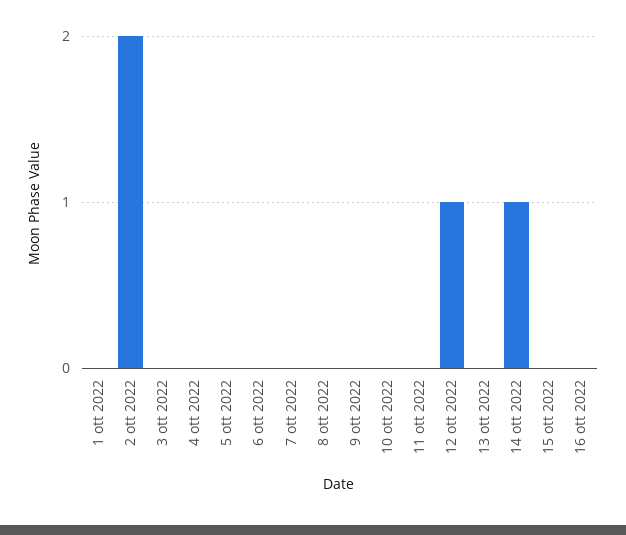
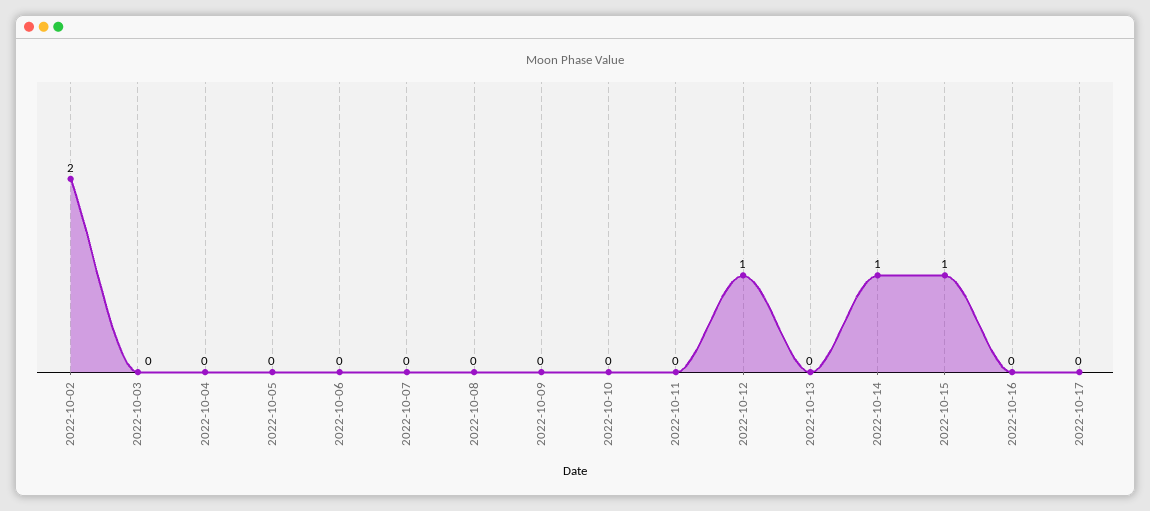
1 ott 2022: 0 -> none
15 ott 2022: 0 -> 1
2022-10-17: none -> 0

